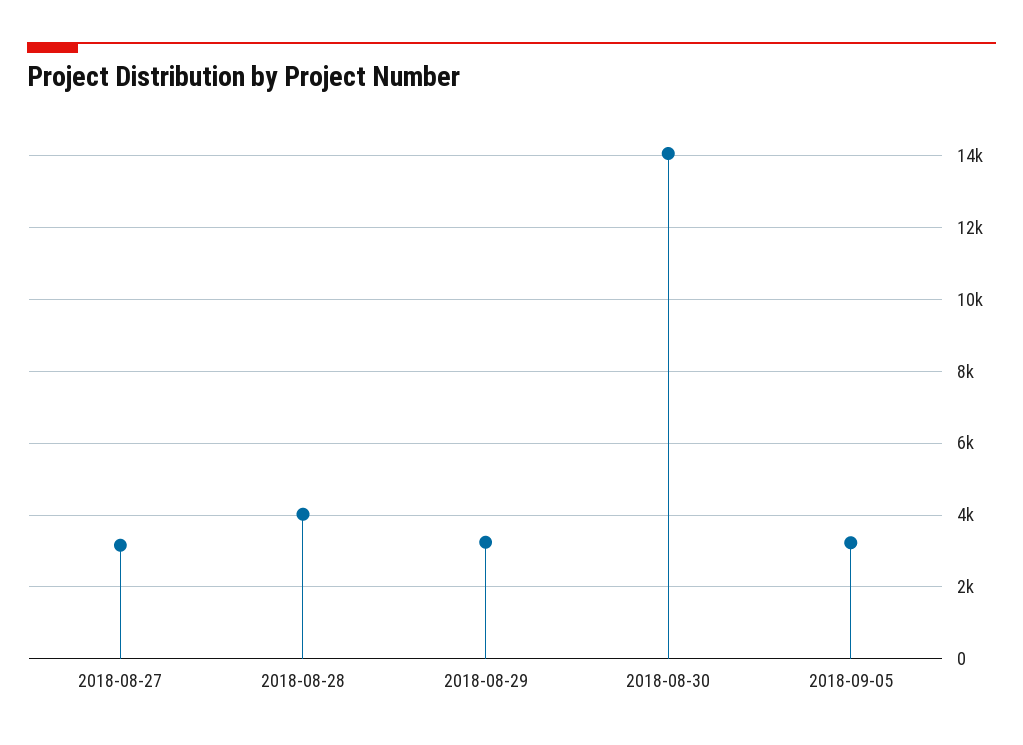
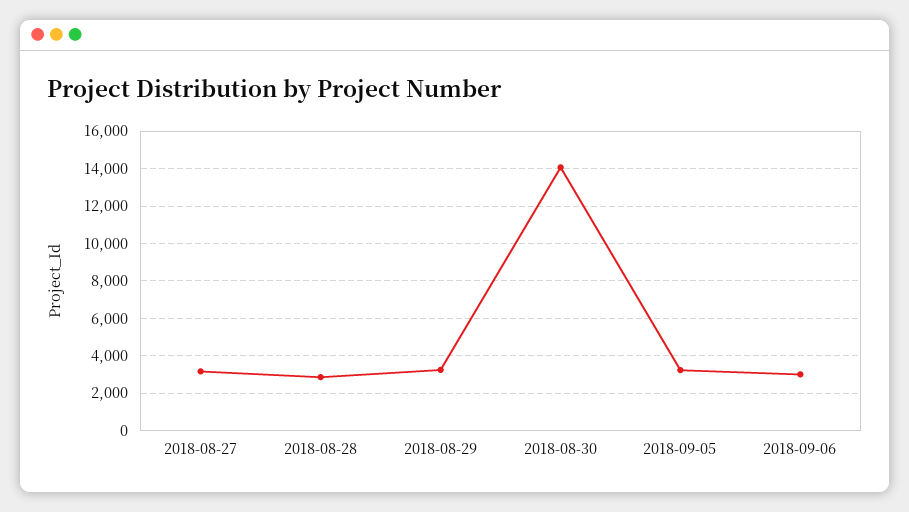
2018-08-28: 4000 -> 3000
2018-09-06: none -> 3000

